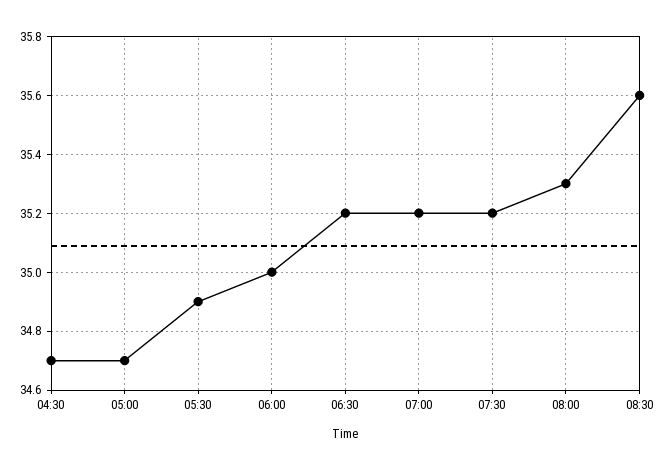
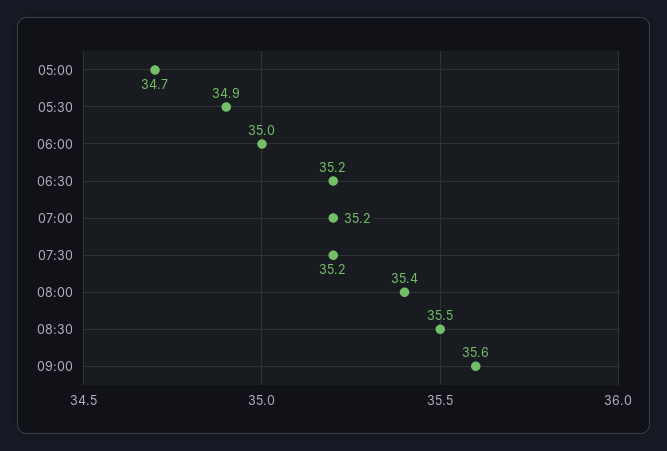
04:30: 34.7 -> none
08:00: 35.3 -> 35.4
08:30: 35.6 -> 35.5
09:00: none -> 35.6

